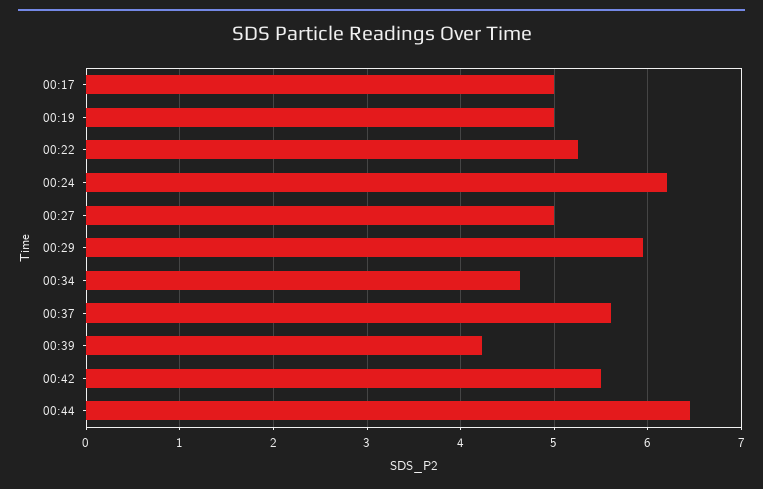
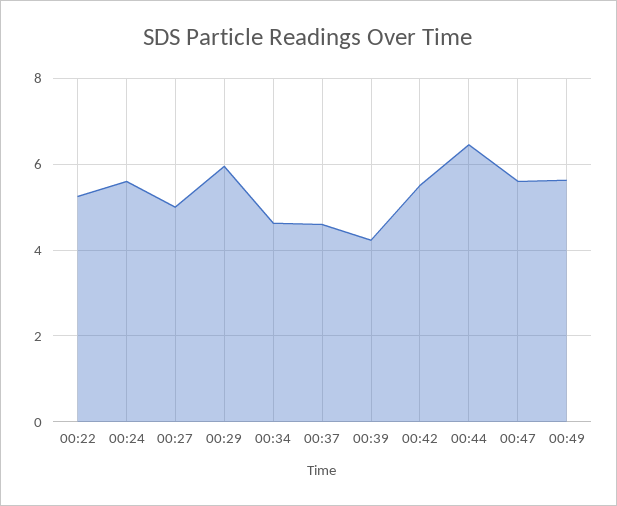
00:17: 5 -> none
00:19: 5 -> none
00:24: 6.2 -> 5.6
00:37: 5.6 -> 4.6
00:47: none -> 5.6
00:49: none -> 5.6

